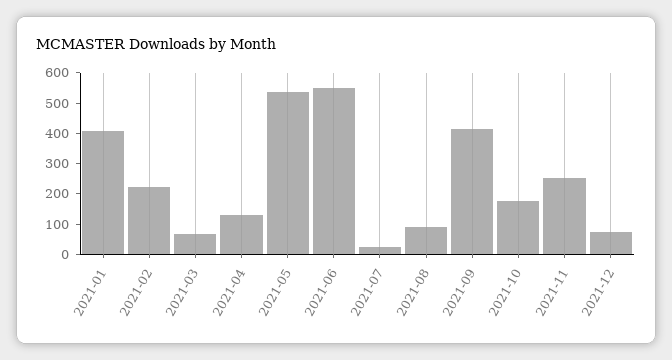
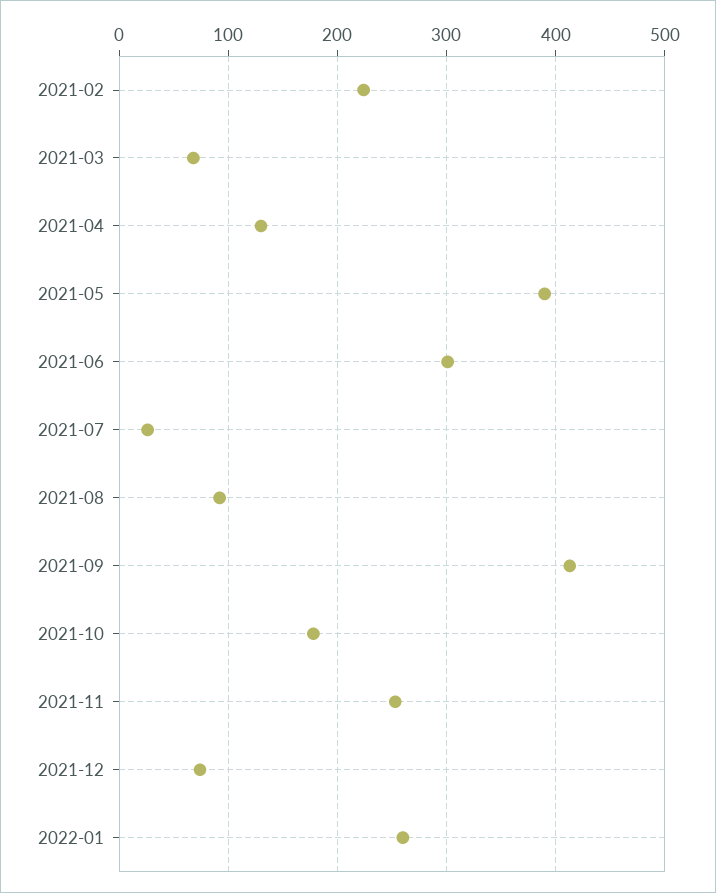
2021-01: 400 -> none
2021-05: 550 -> 390
2021-06: 550 -> 300
2022-01: none -> 260

